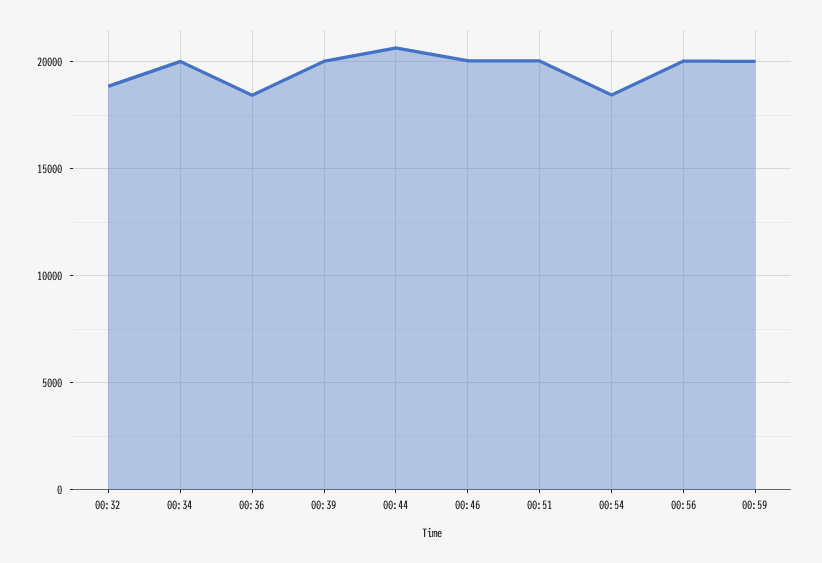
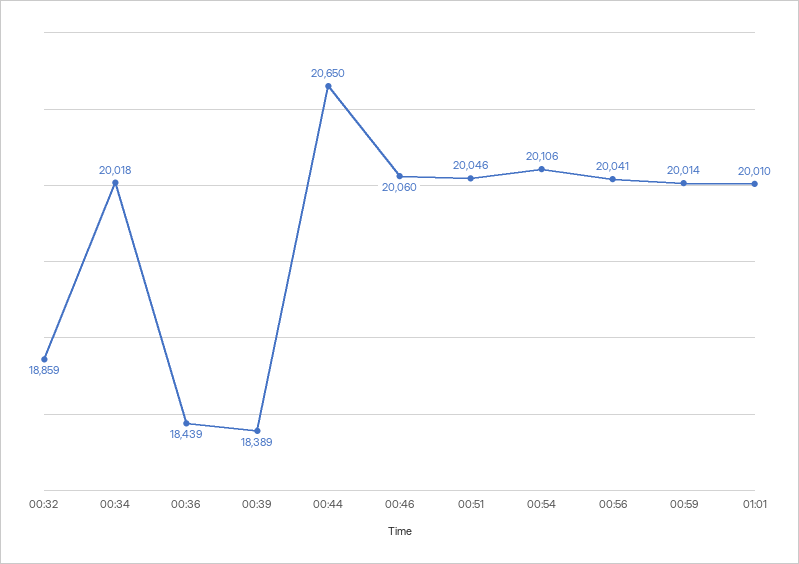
00:39: 20000 -> 18389
00:54: 18500 -> 20106
01:01: none -> 20010

